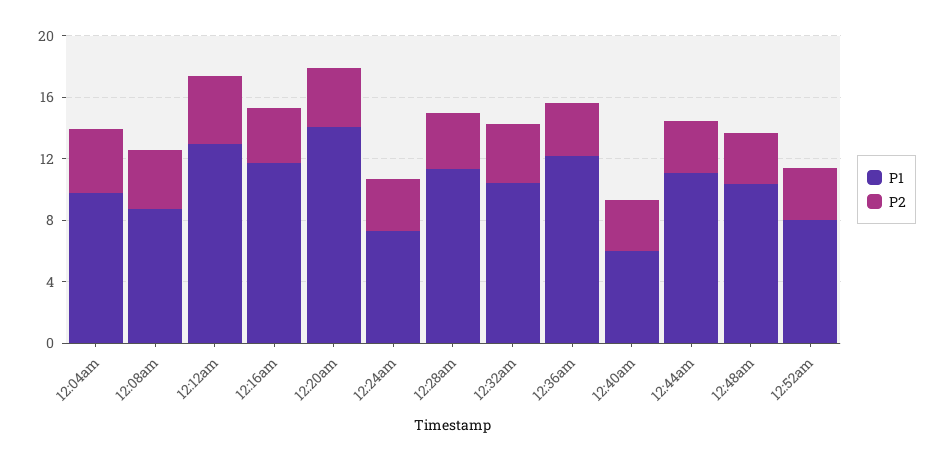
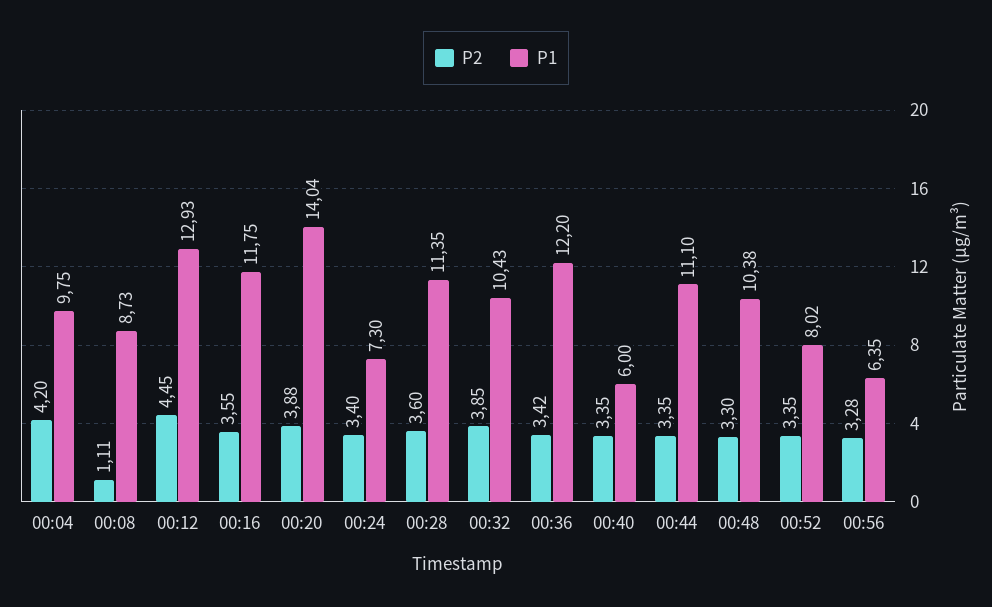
P2, 12:08am: 4 -> 1.11
P2, 00:56: none -> 3.28
P1, 00:56: none -> 6.35

